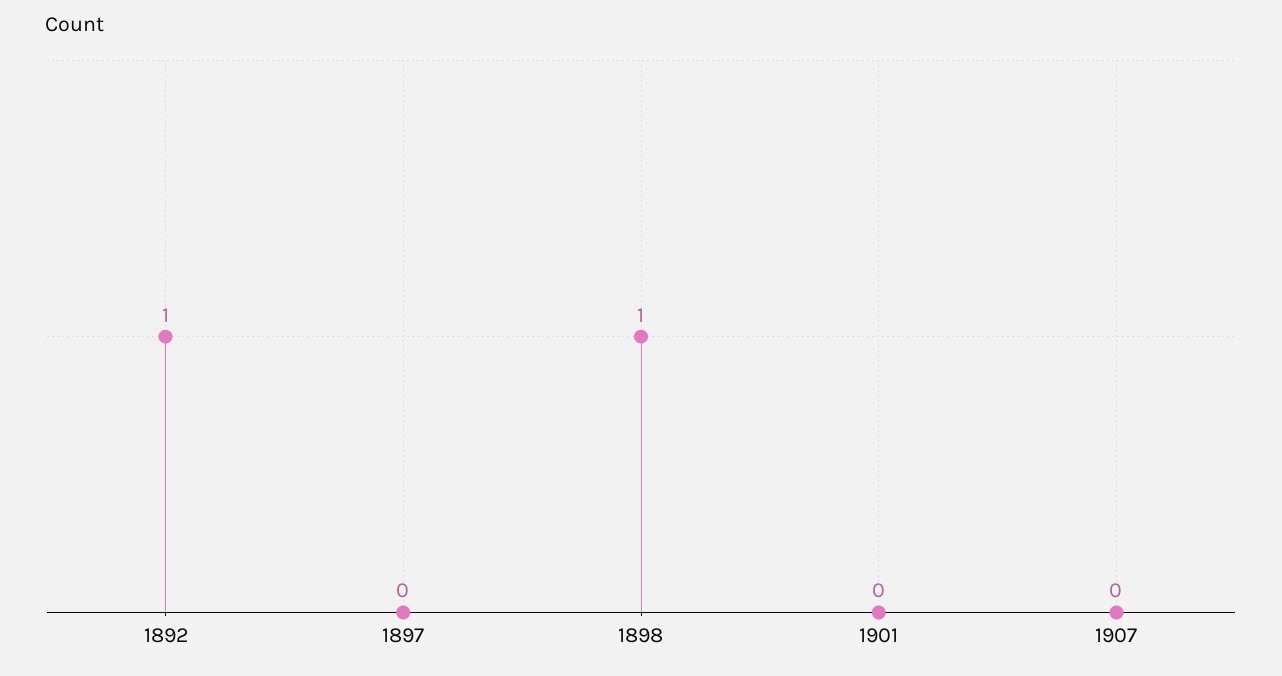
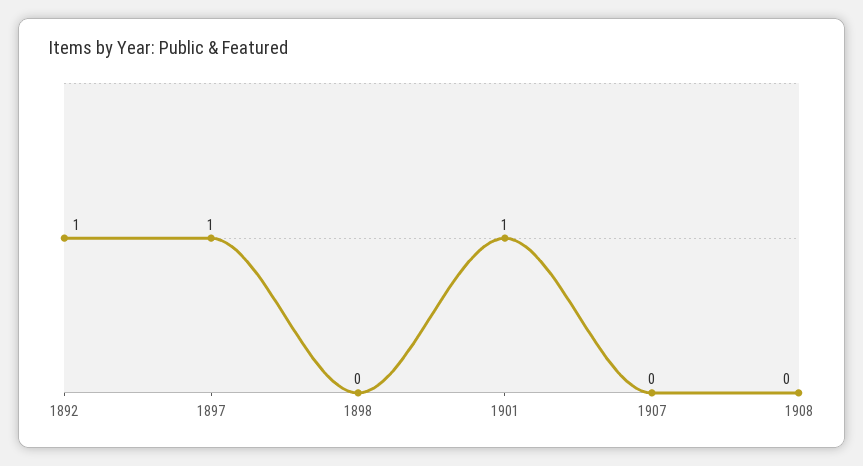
1897: 0 -> 1
1898: 1 -> 0
1901: 0 -> 1
1908: none -> 0

